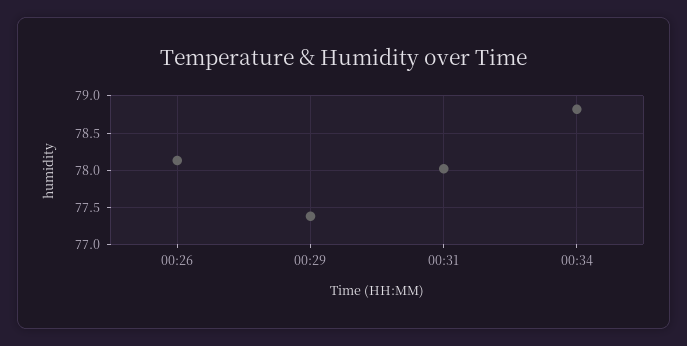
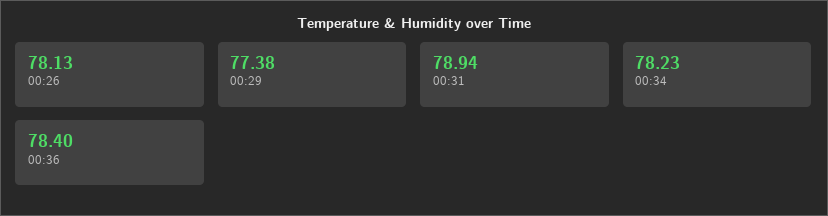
00:31: 78 -> 78.94
00:34: 78.8 -> 78.23
00:36: none -> 78.4

